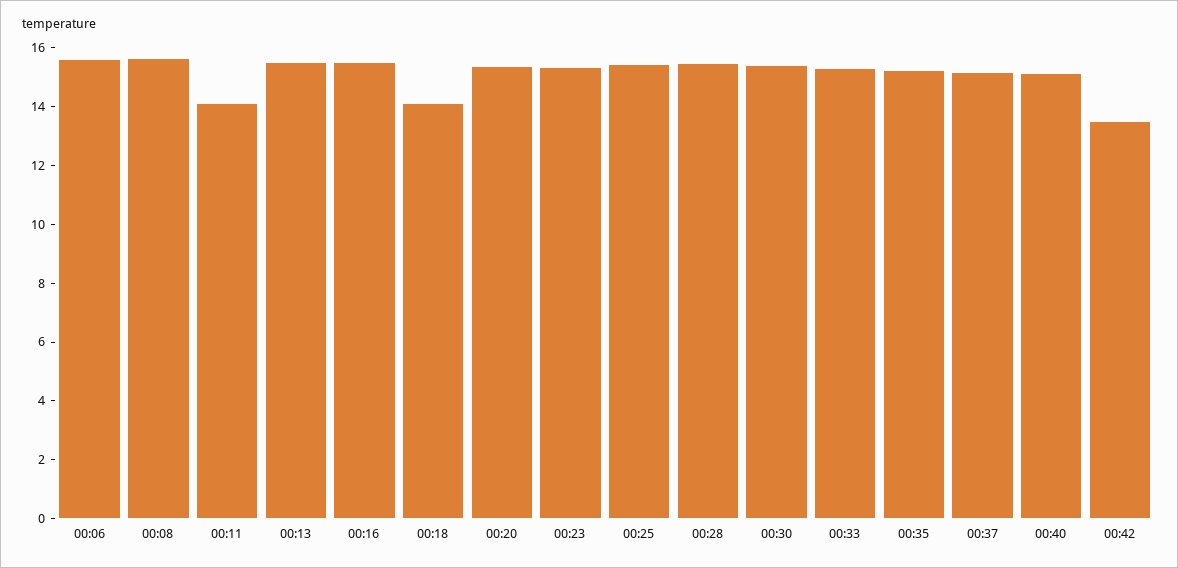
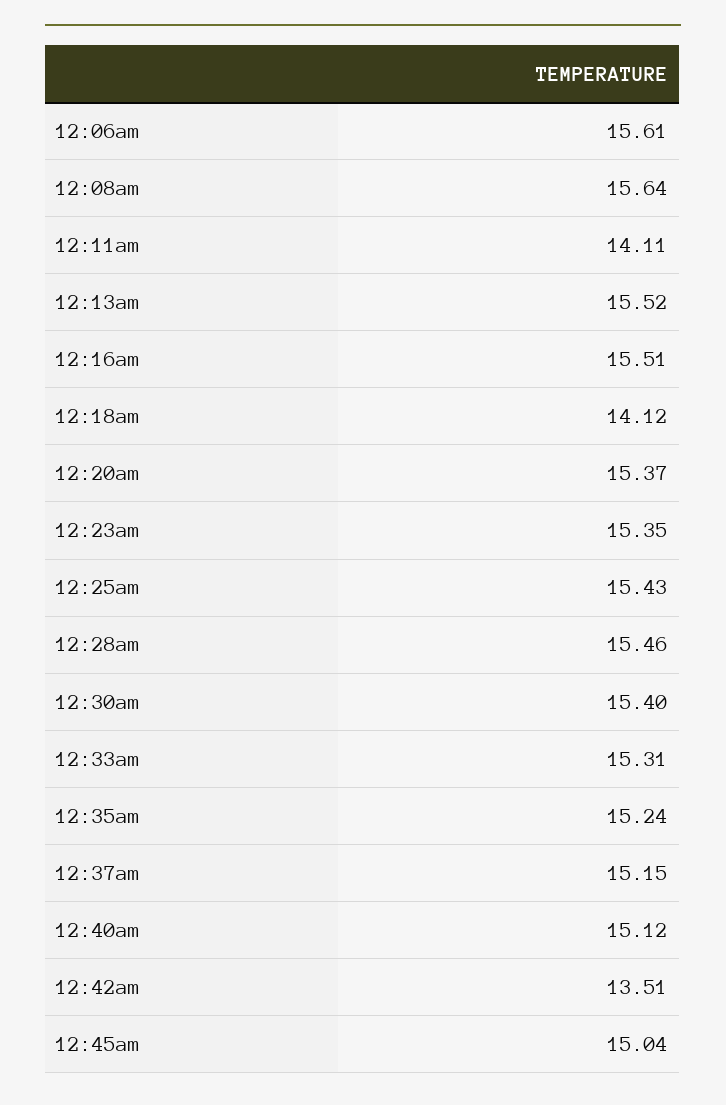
12:45am: none -> 15.04

